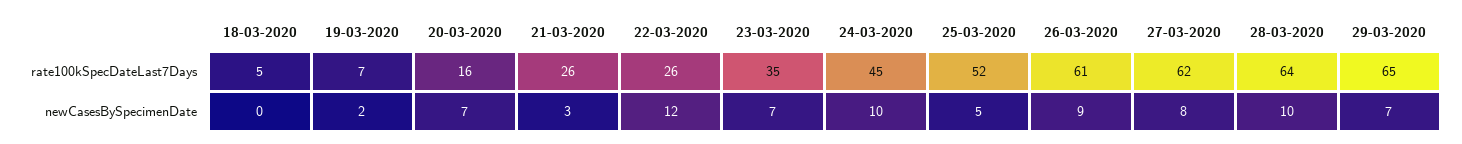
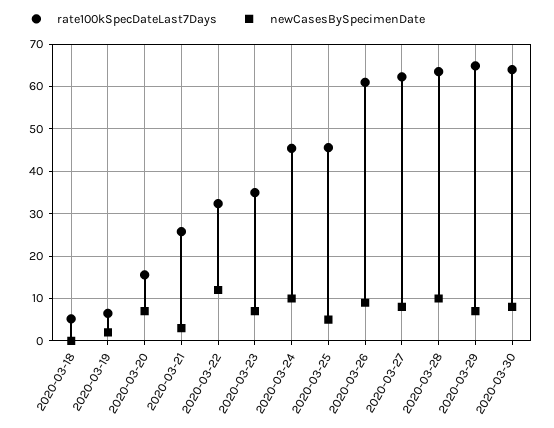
rate100kSpecDateLast7Days, 22-03-2020: 26 -> 32
rate100kSpecDateLast7Days, 25-03-2020: 52 -> 46
rate100kSpecDateLast7Days, 2020-03-30: none -> 64
newCasesBySpecimenDate, 2020-03-30: none -> 8

